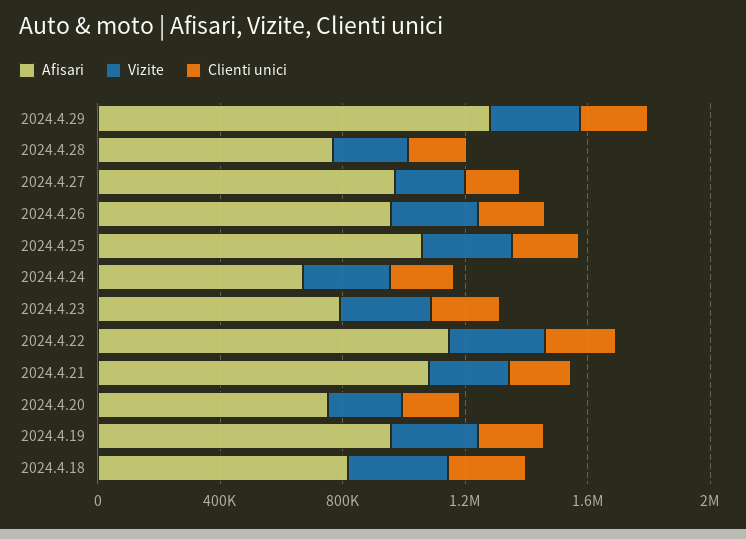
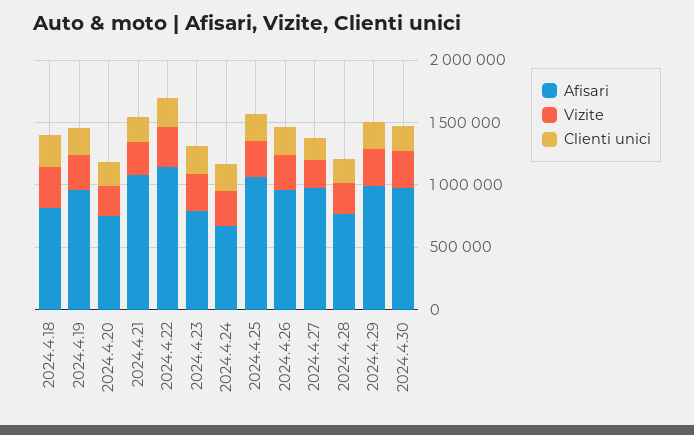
Afisari, 2024.4.29: 1300000 -> 1000000
Afisari, 2024.4.30: none -> 1000000
Vizite, 2024.4.30: none -> 300000
Clienti unici, 2024.4.30: none -> 200000

